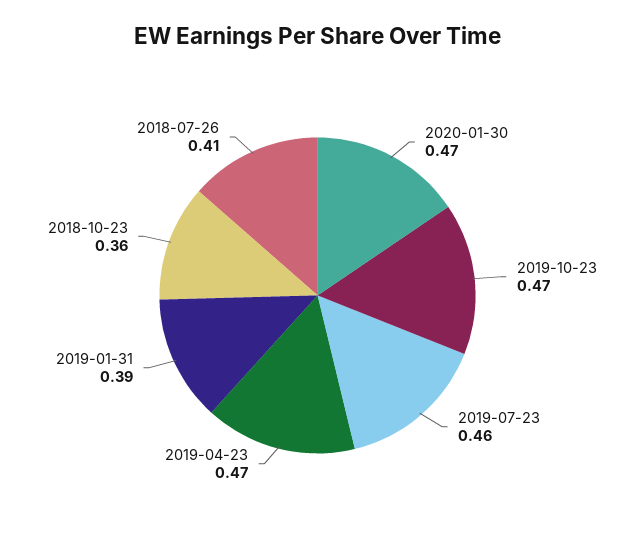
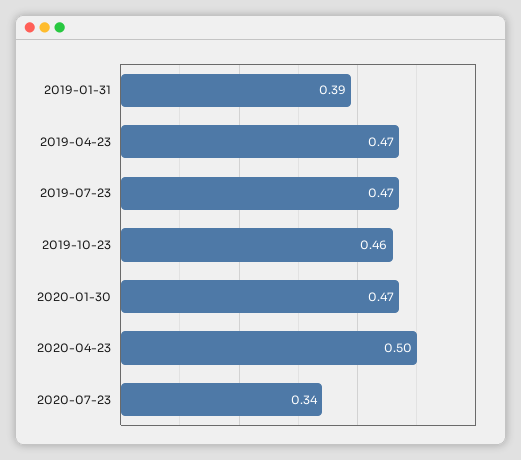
2019-10-23: 0.47 -> 0.46
2019-07-23: 0.46 -> 0.47
2018-10-23: 0.36 -> none
2018-07-26: 0.41 -> none
2020-04-23: none -> 0.5
2020-07-23: none -> 0.34

